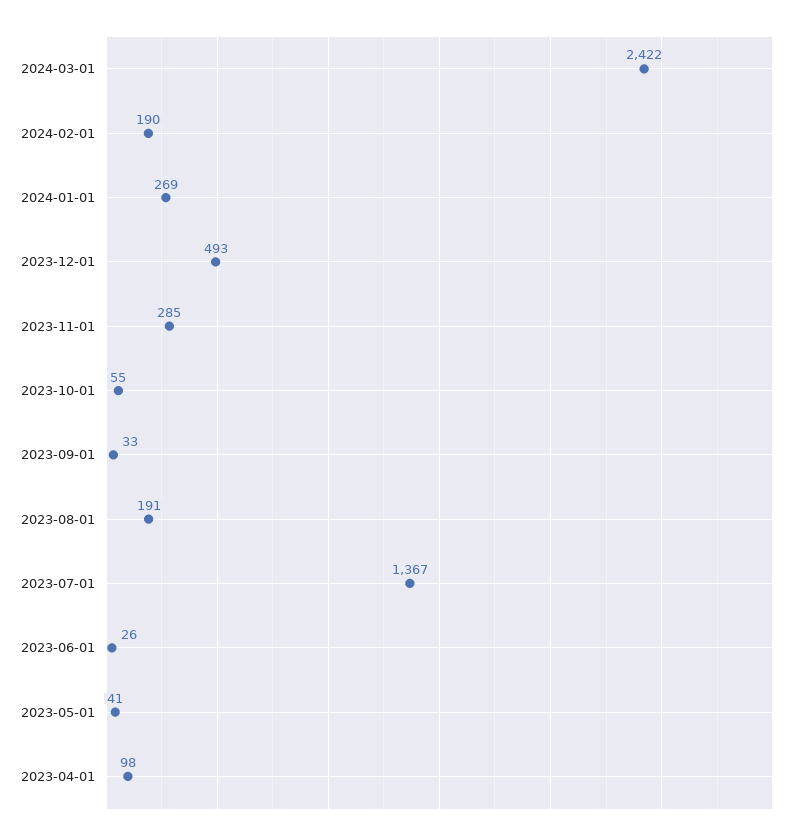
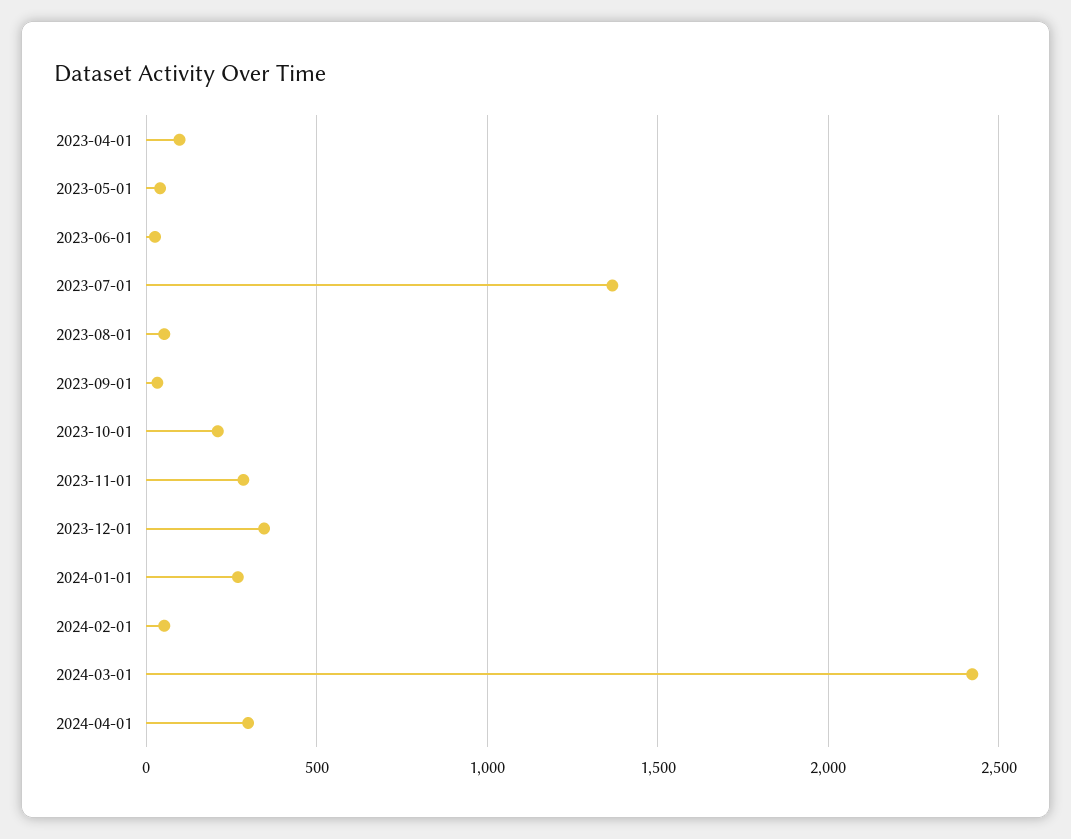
2024-02-01: 190 -> 50
2023-12-01: 493 -> 350
2023-10-01: 55 -> 200
2023-08-01: 191 -> 50
2024-04-01: none -> 300

